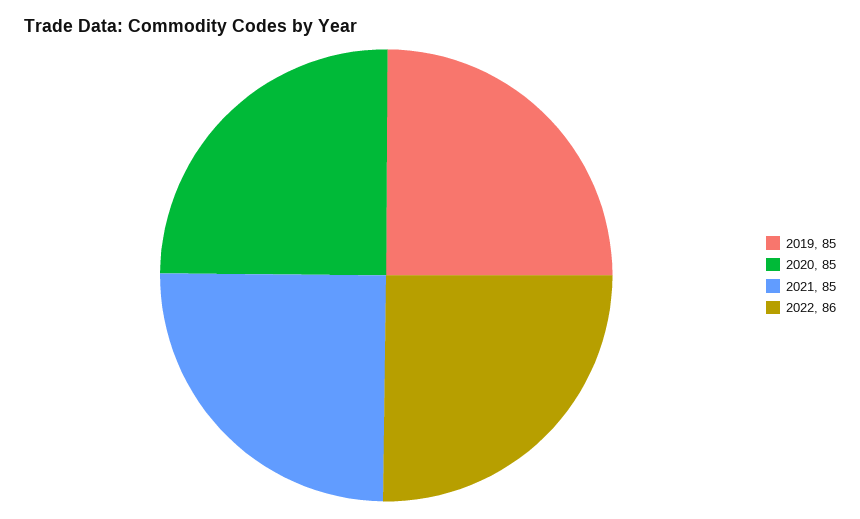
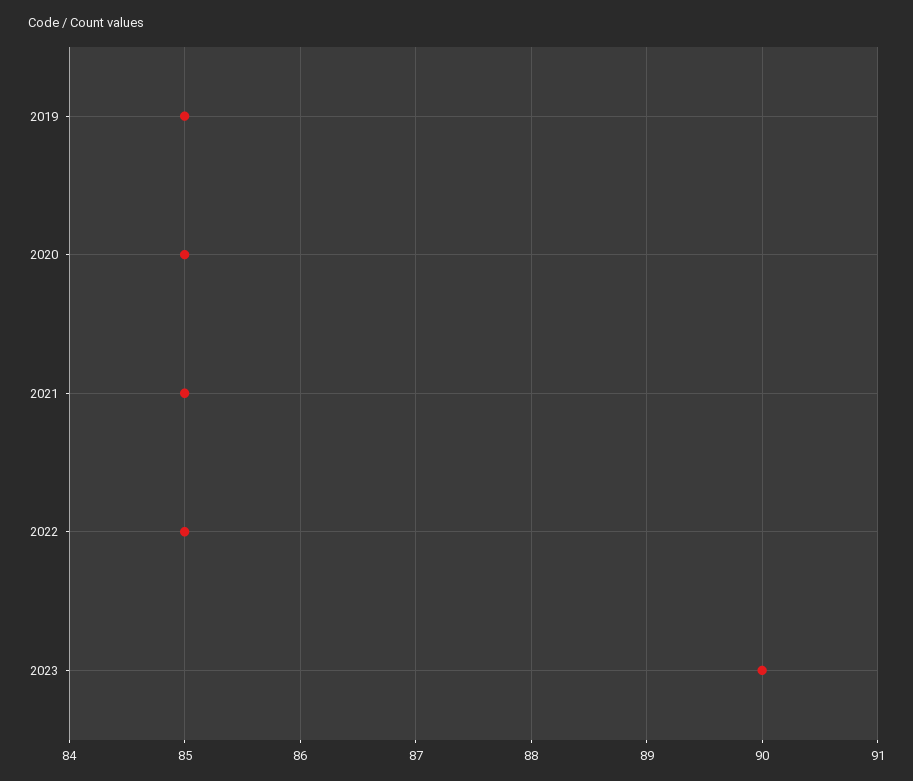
2022: 86 -> 85
2023: none -> 90

